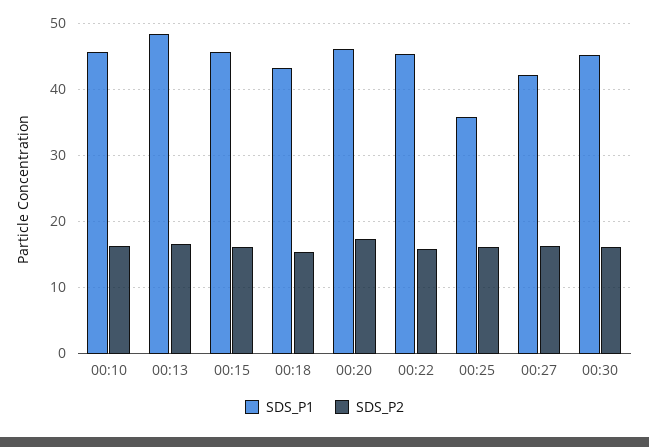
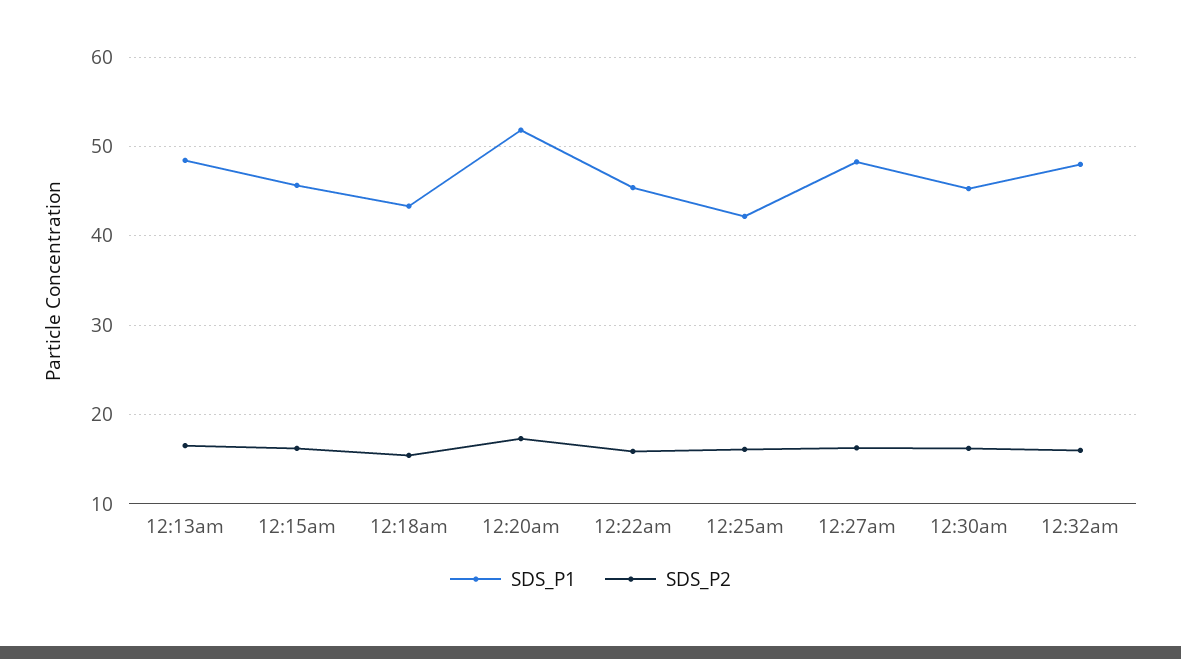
SDS_P1, 00:10: 46 -> none
SDS_P2, 00:10: 16 -> none
SDS_P1, 00:20: 46 -> 52
SDS_P1, 00:25: 36 -> 42
SDS_P1, 00:27: 42 -> 48
SDS_P1, 12:32am: none -> 48
SDS_P2, 12:32am: none -> 16

